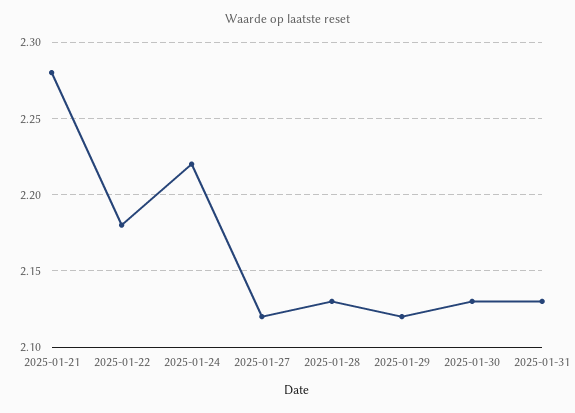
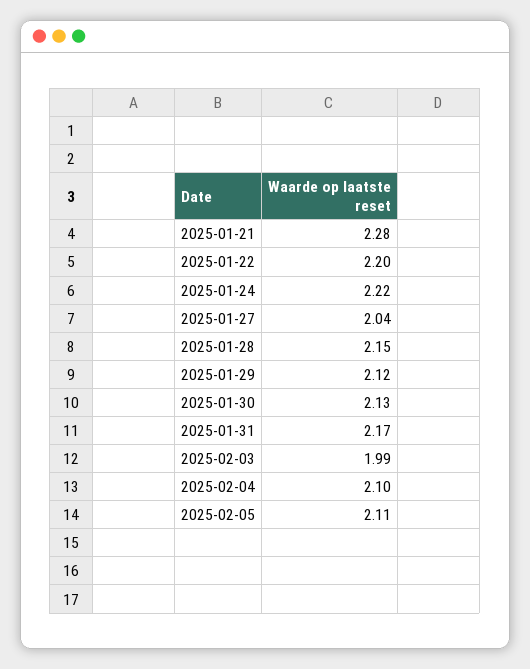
2025-01-22: 2.18 -> 2.2
2025-01-27: 2.12 -> 2.04
2025-01-28: 2.13 -> 2.15
2025-01-31: 2.13 -> 2.17
2025-02-03: none -> 1.99
2025-02-04: none -> 2.1
2025-02-05: none -> 2.11

